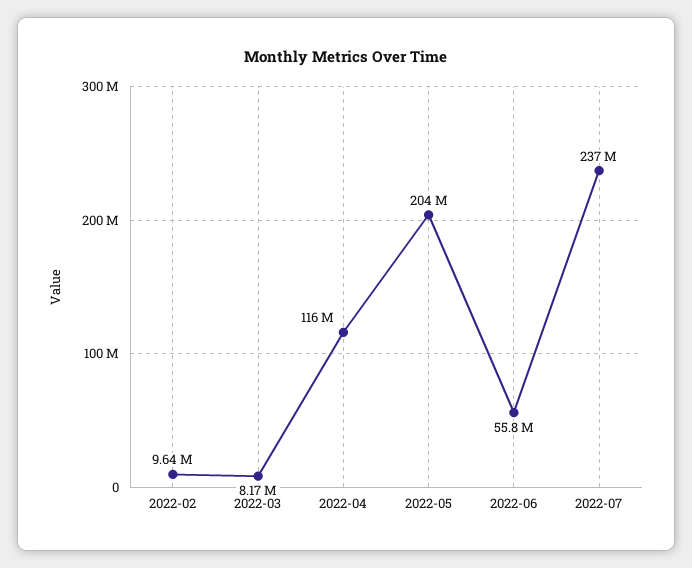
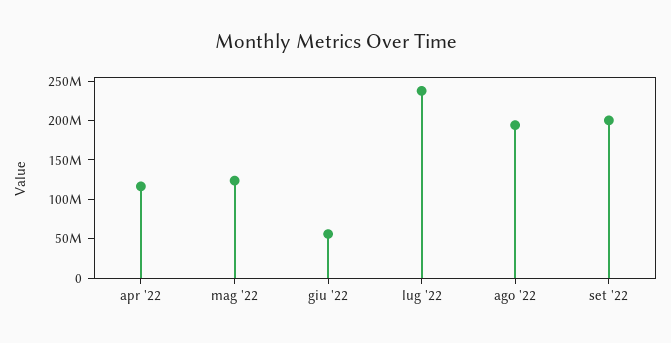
2022-02: 9640000 -> none
2022-03: 8170000 -> none
2022-05: 204000000 -> 125000000
ago '22: none -> 200000000
set '22: none -> 200000000

